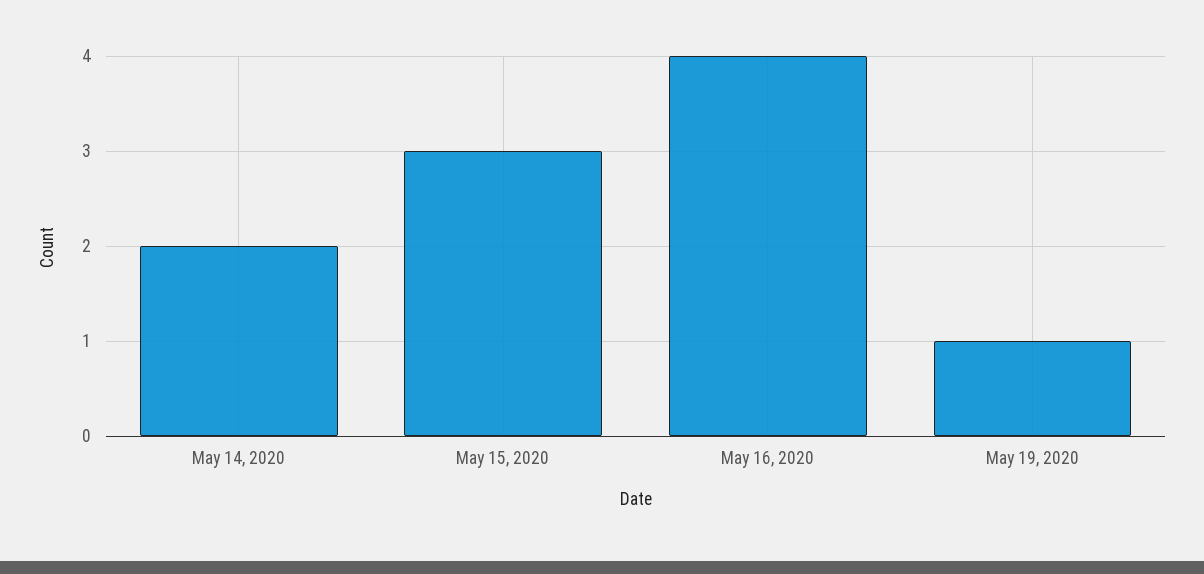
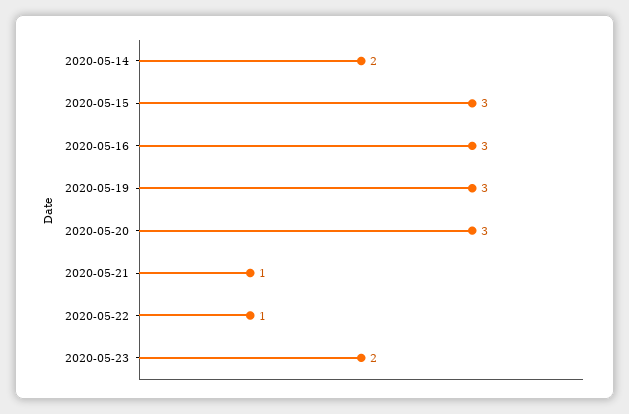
May 16, 2020: 4 -> 3
May 19, 2020: 1 -> 3
2020-05-20: none -> 3
2020-05-21: none -> 1
2020-05-22: none -> 1
2020-05-23: none -> 2

